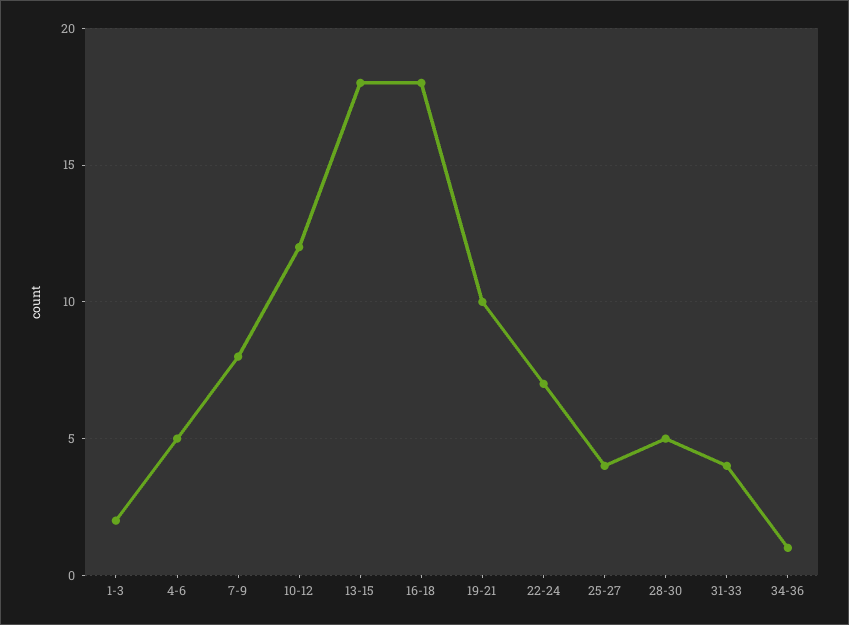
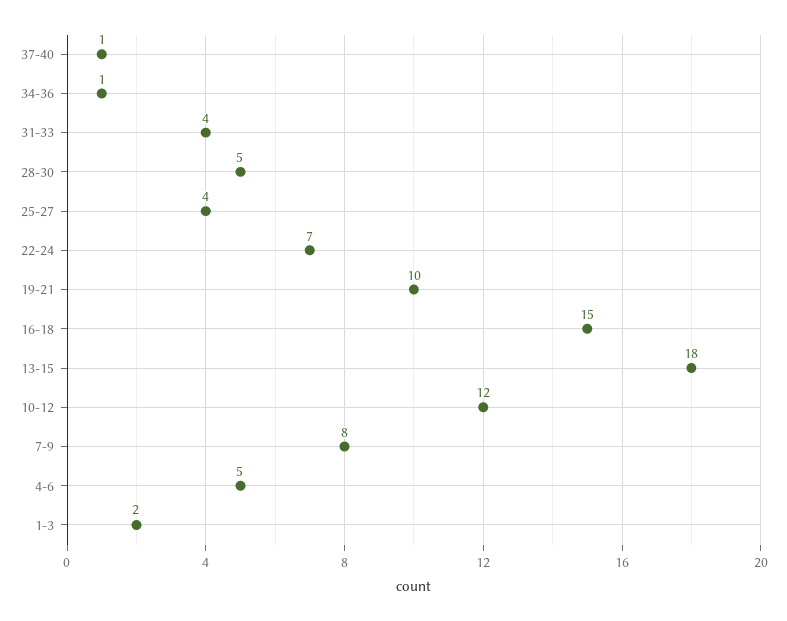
16-18: 18 -> 15
37-40: none -> 1

